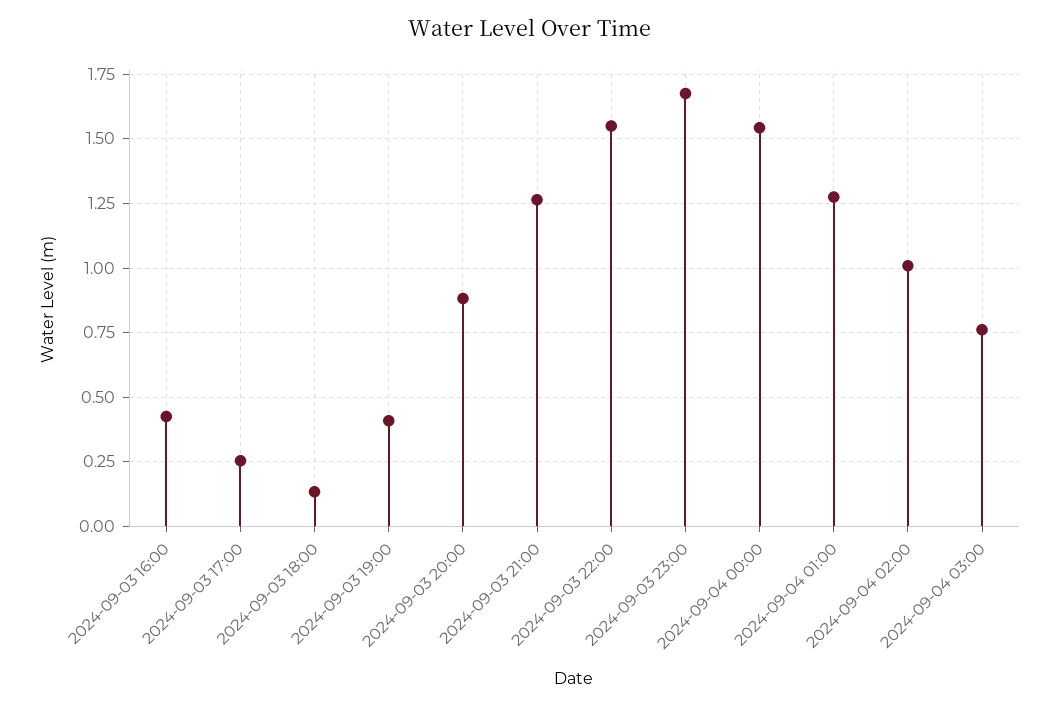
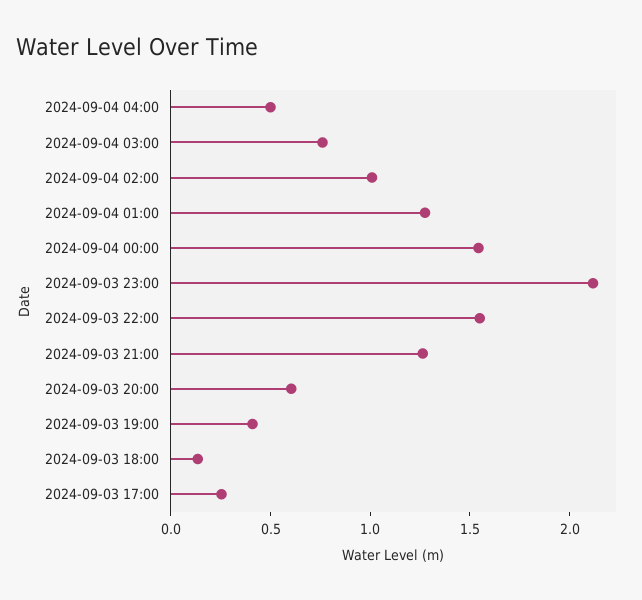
2024-09-03 16:00: 0.425 -> none
2024-09-03 20:00: 0.875 -> 0.6
2024-09-03 23:00: 1.675 -> 2.1
2024-09-04 04:00: none -> 0.5

